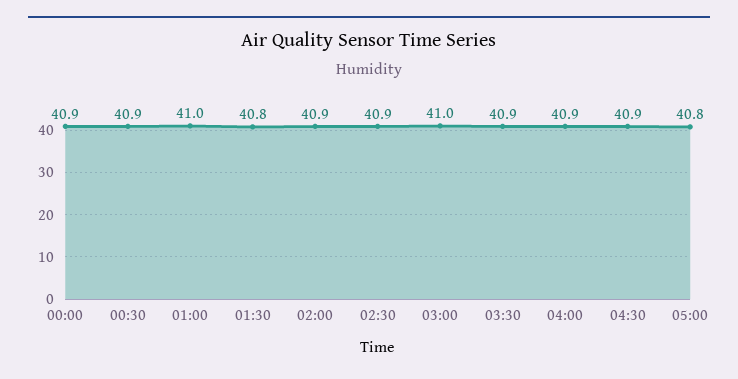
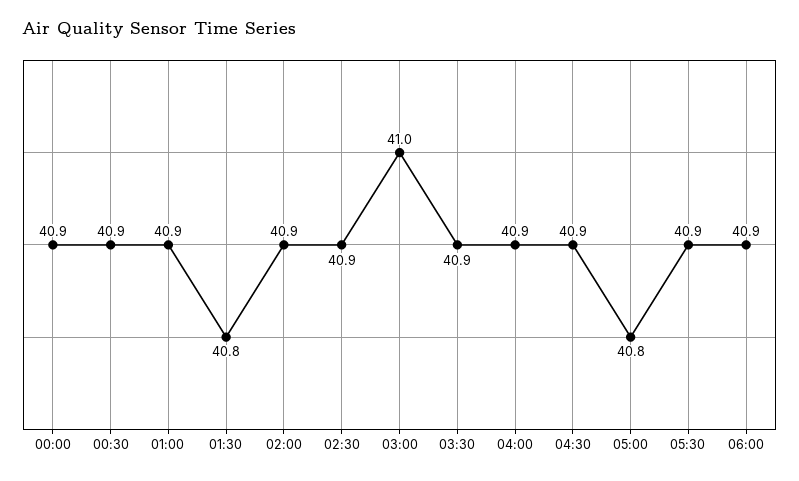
01:00: 41 -> 40.9
05:30: none -> 40.9
06:00: none -> 40.9

